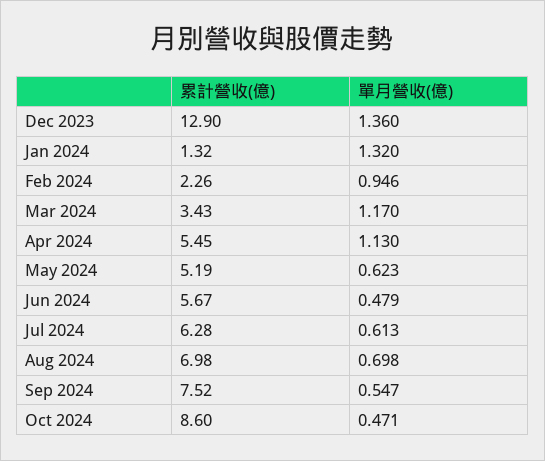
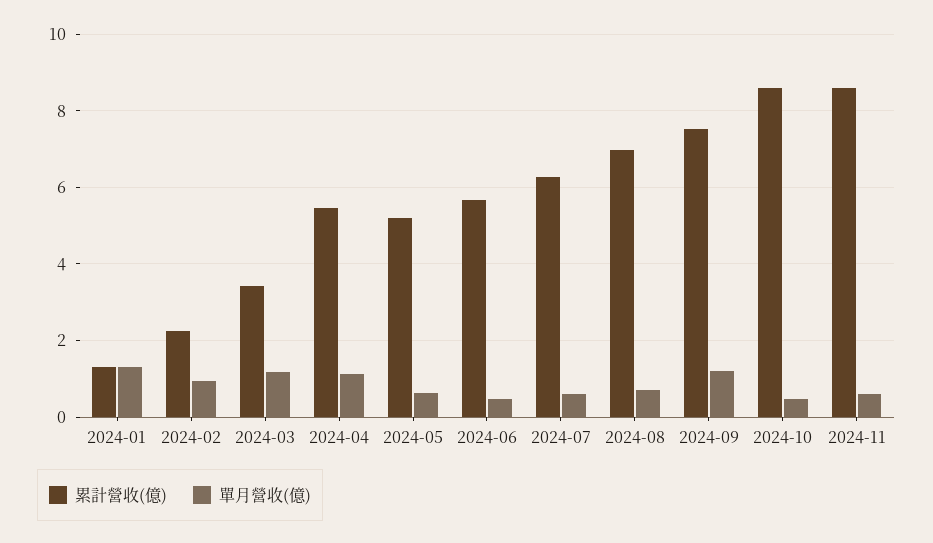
累計營收(億), Dec 2023: 12.9 -> none
單月營收(億), Dec 2023: 1.36 -> none
單月營收(億), Sep 2024: 0.547 -> 1.2
累計營收(億), 2024-11: none -> 8.6
單月營收(億), 2024-11: none -> 0.6

